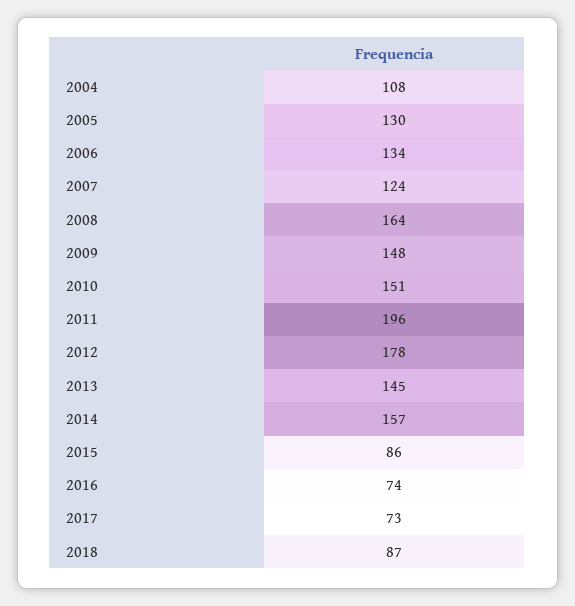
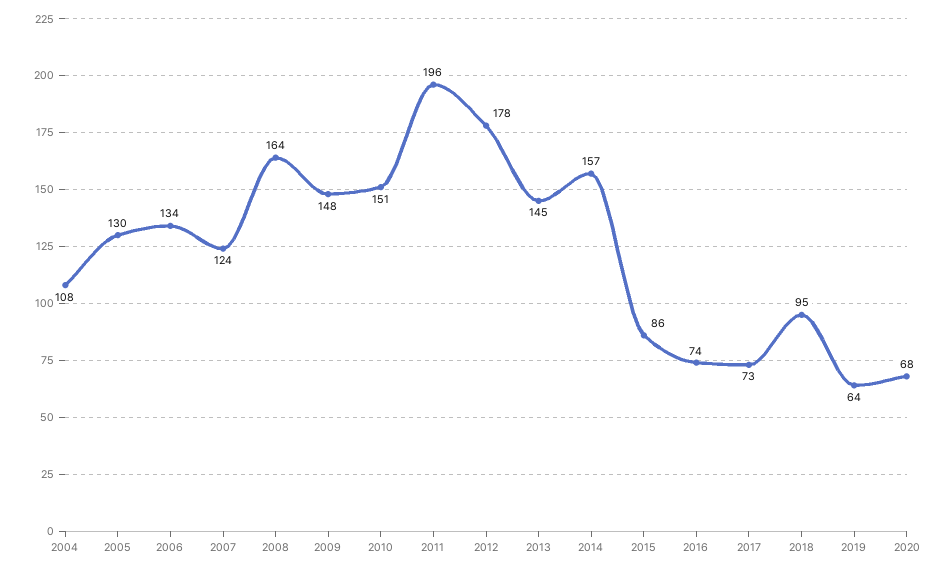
2018: 87 -> 95
2019: none -> 64
2020: none -> 68

